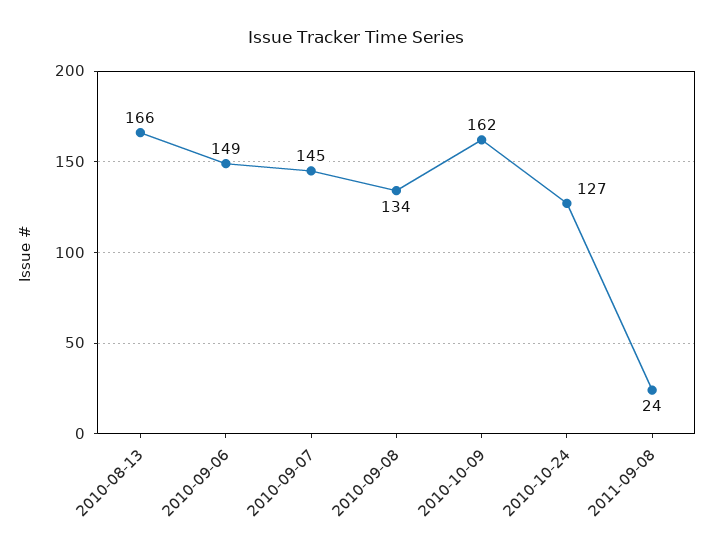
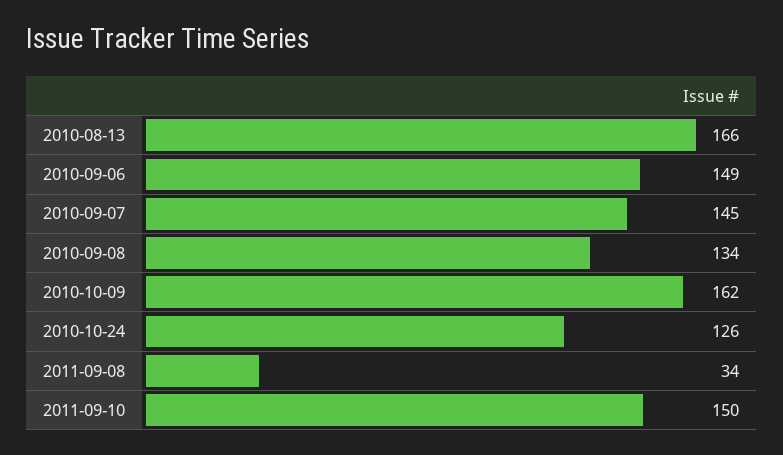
2010-10-24: 127 -> 126
2011-09-08: 24 -> 34
2011-09-10: none -> 150

